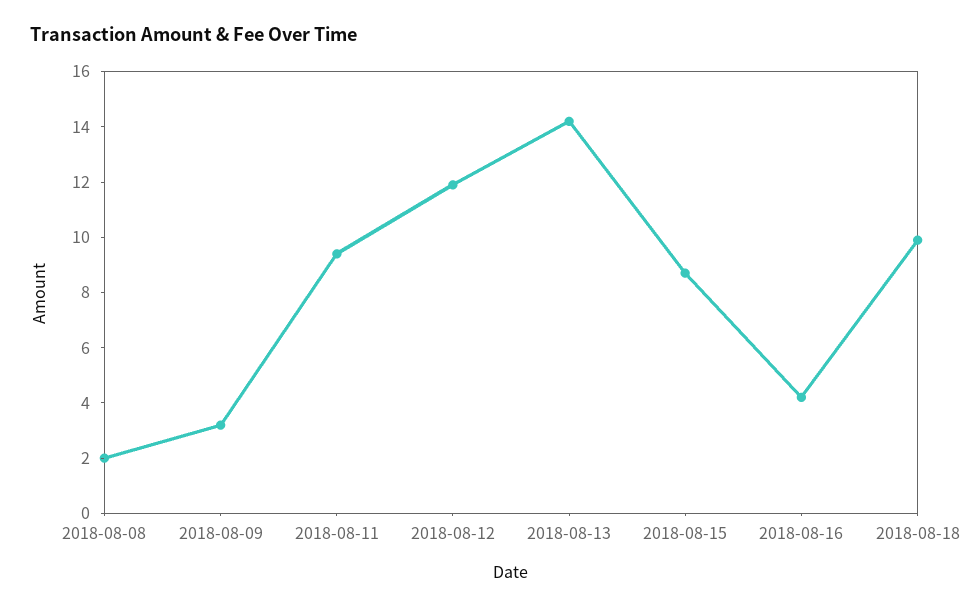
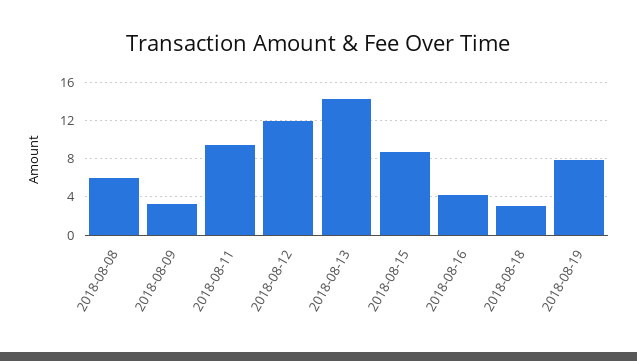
2018-08-08: 2 -> 6
2018-08-18: 10 -> 3
2018-08-19: none -> 8

